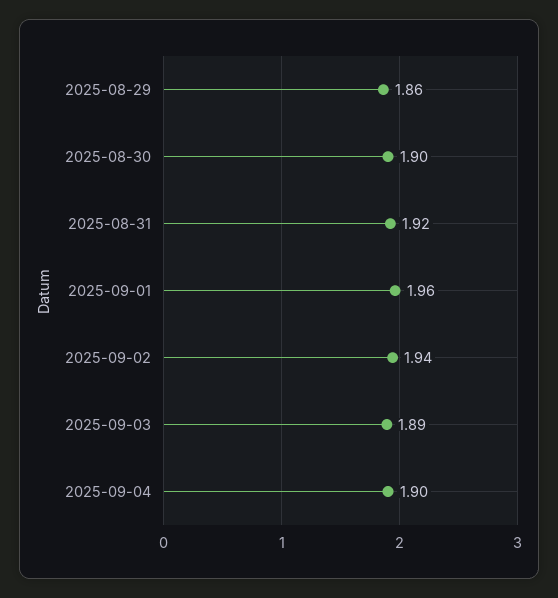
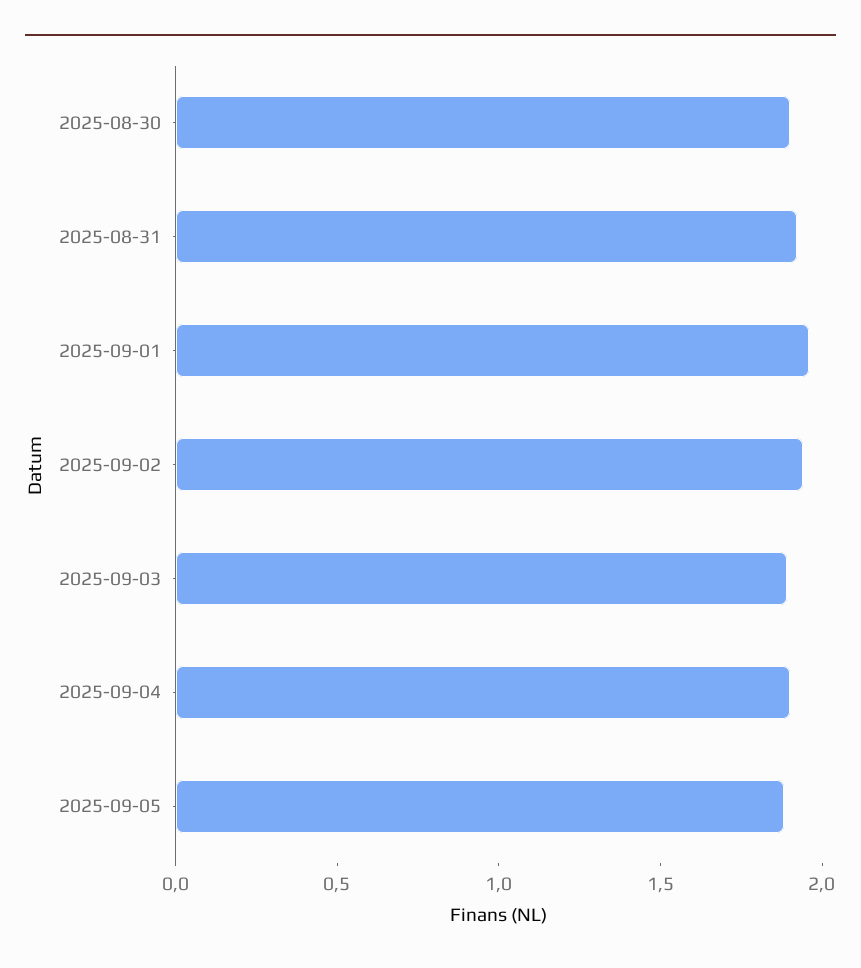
2025-08-29: 1.86 -> none
2025-09-05: none -> 1.9

